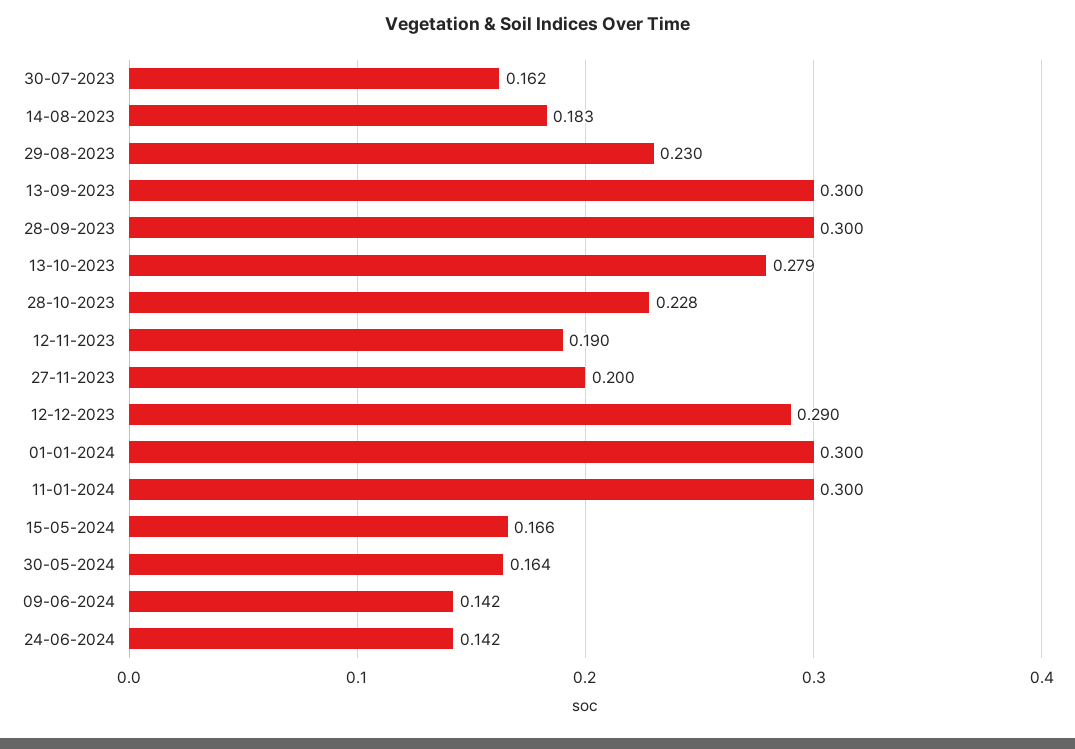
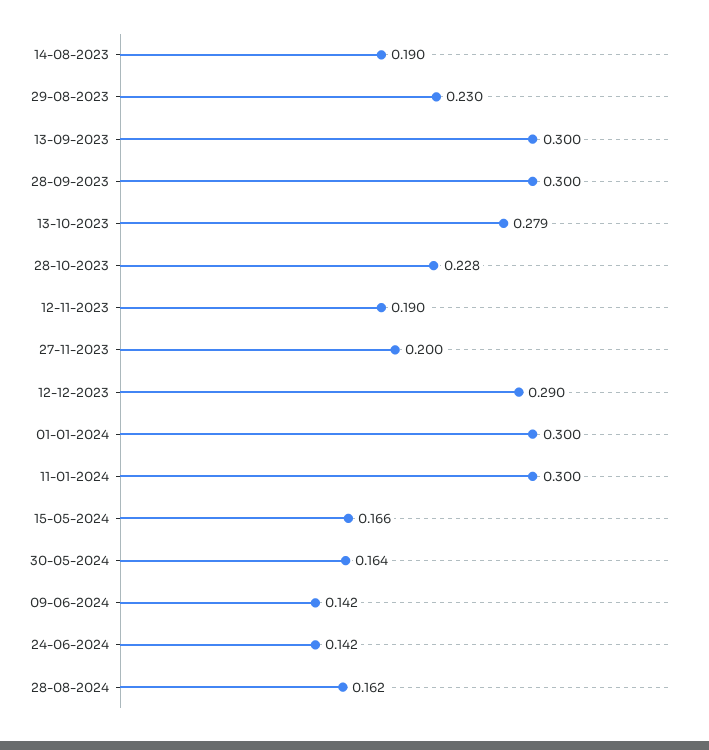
30-07-2023: 0.162 -> none
14-08-2023: 0.183 -> 0.19
28-08-2024: none -> 0.162

